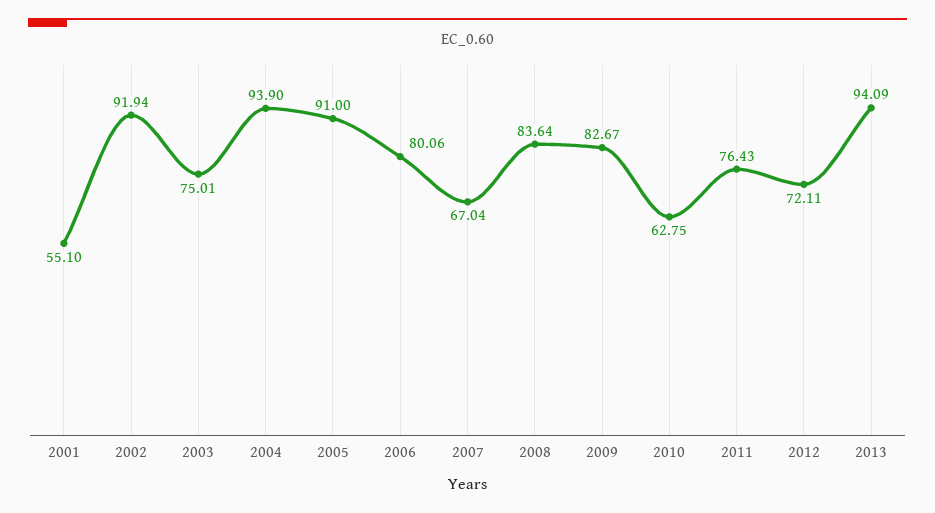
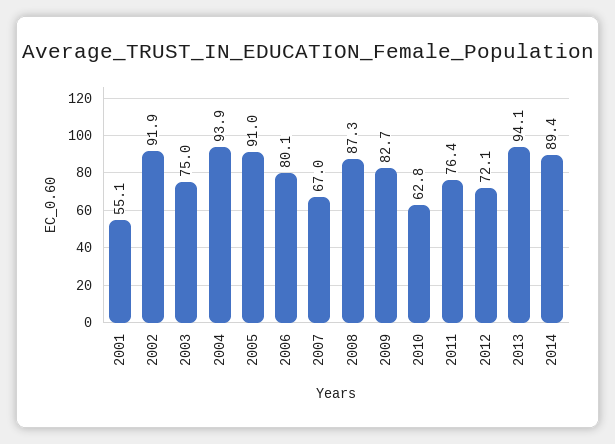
2008: 83.64 -> 87.3
2014: none -> 89.4

